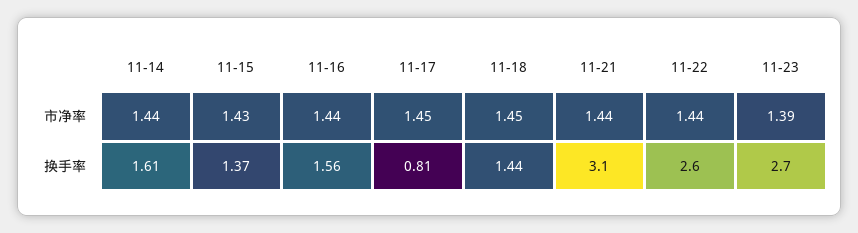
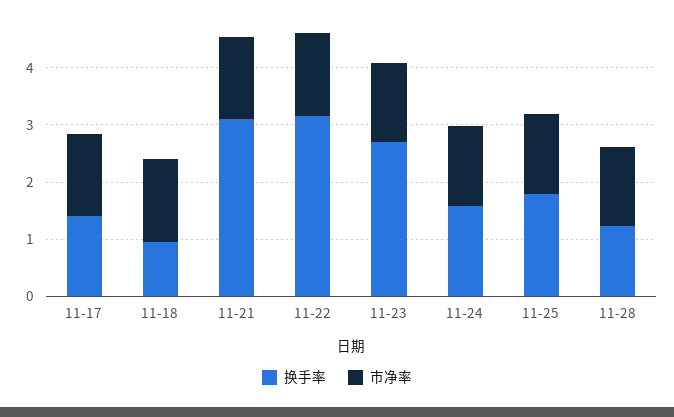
市净率, 11-14: 1.44 -> none
市净率, 11-15: 1.43 -> none
市净率, 11-16: 1.44 -> none
换手率, 11-14: 1.61 -> none
换手率, 11-15: 1.37 -> none
换手率, 11-16: 1.56 -> none
换手率, 11-17: 0.81 -> 1.4
换手率, 11-18: 1.44 -> 1
换手率, 11-22: 2.6 -> 3.2
换手率, 11-24: none -> 1.6
市净率, 11-24: none -> 1.4
换手率, 11-25: none -> 1.8
市净率, 11-25: none -> 1.4
换手率, 11-28: none -> 1.2
市净率, 11-28: none -> 1.4

